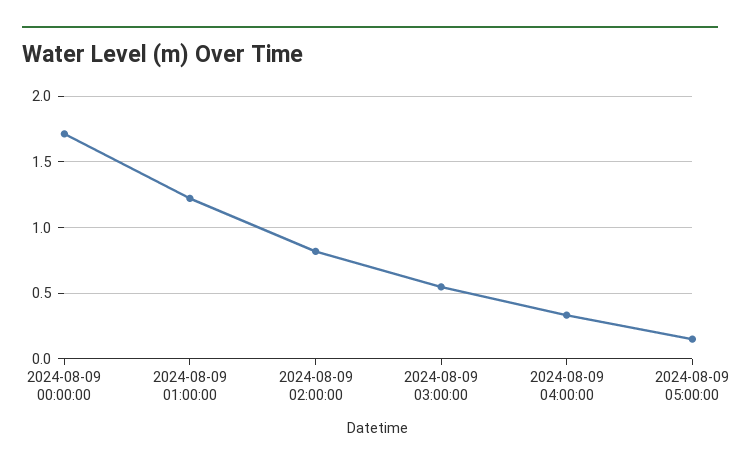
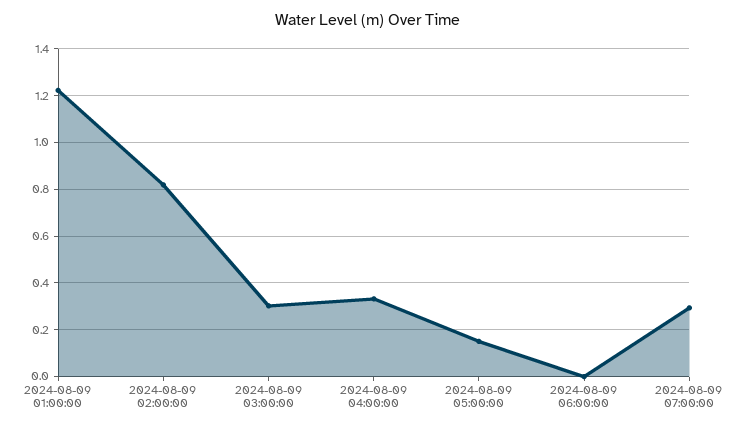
2024-08-09 00:00:00: 1.7 -> none
2024-08-09 03:00:00: 0.55 -> 0.3
2024-08-09 06:00:00: none -> 0
2024-08-09 07:00:00: none -> 0.3

